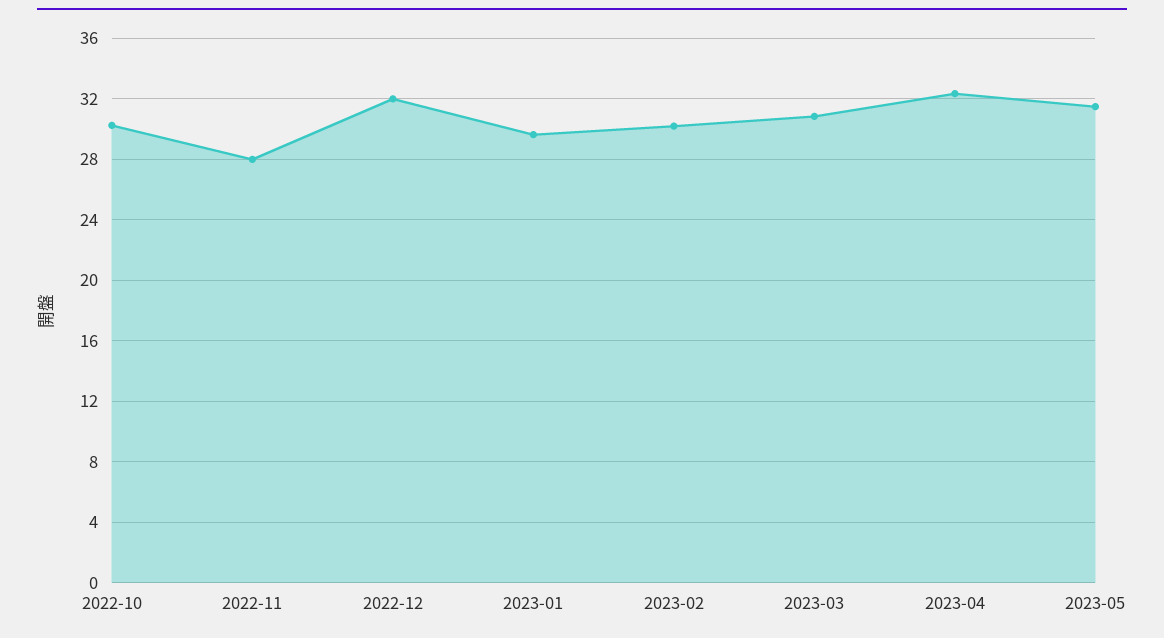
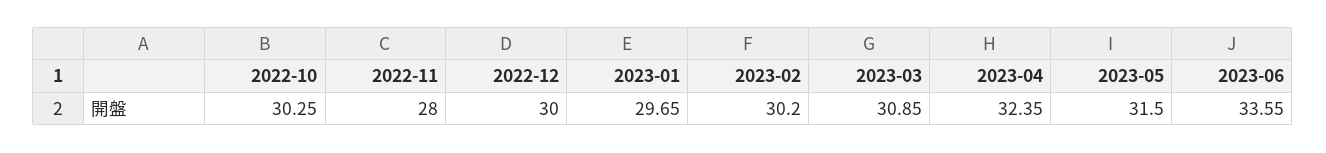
2022-12: 32 -> 30
2023-06: none -> 33.55

